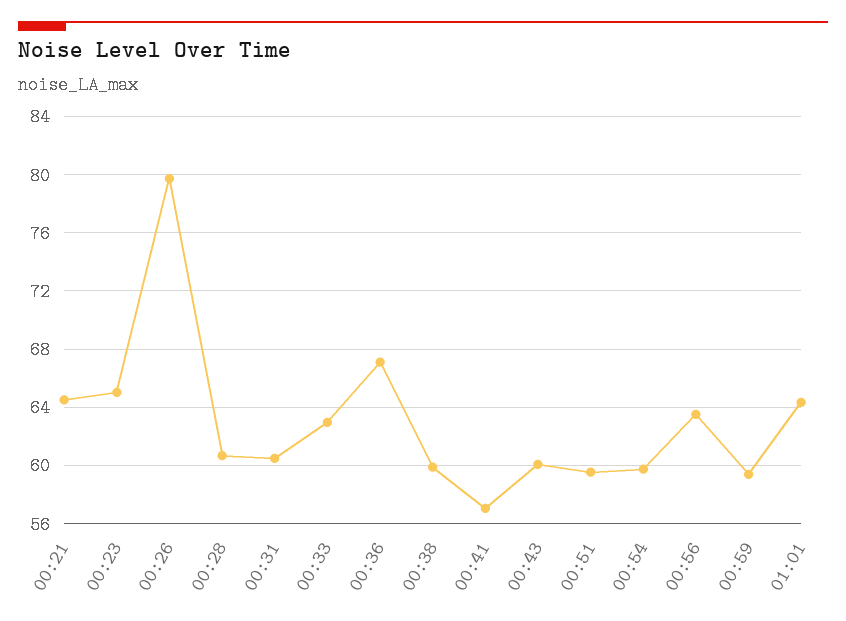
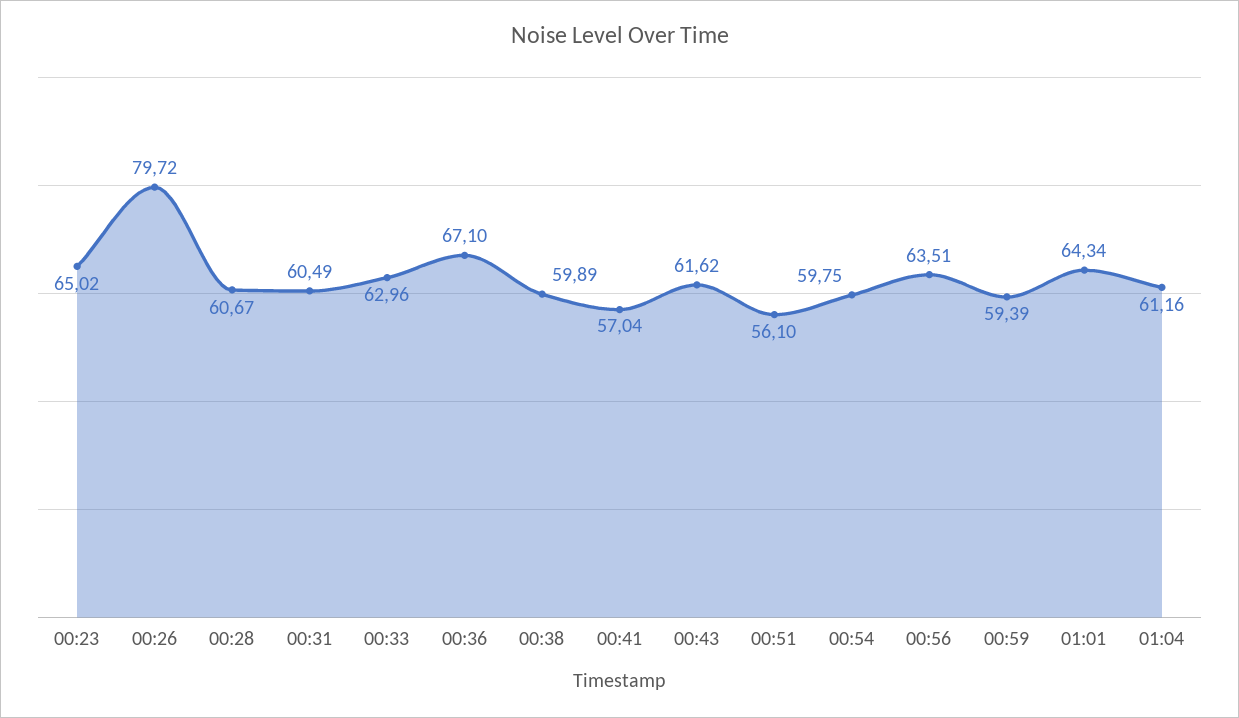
00:21: 64.5 -> none
00:43: 60 -> 61.62
00:51: 59.5 -> 56.1
01:04: none -> 61.16

